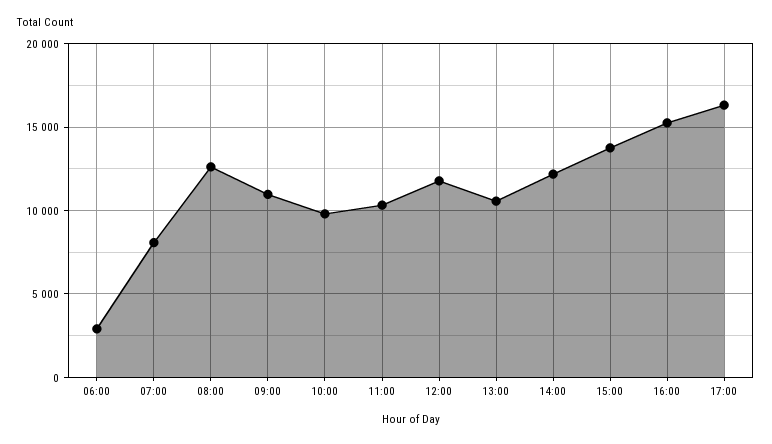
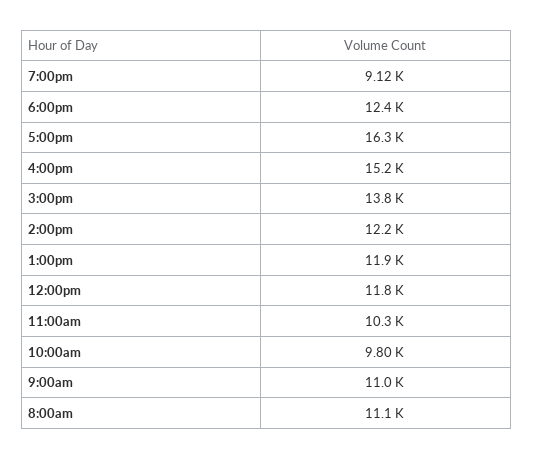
06:00: 3000 -> none
07:00: 8000 -> none
08:00: 12500 -> 11100
13:00: 10500 -> 11900
7:00pm: none -> 9120
6:00pm: none -> 12400

